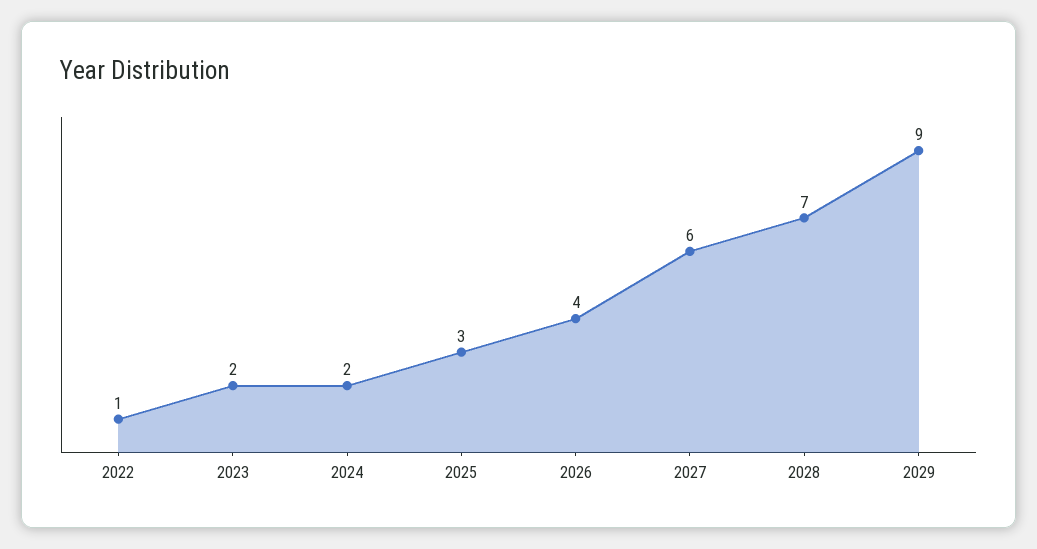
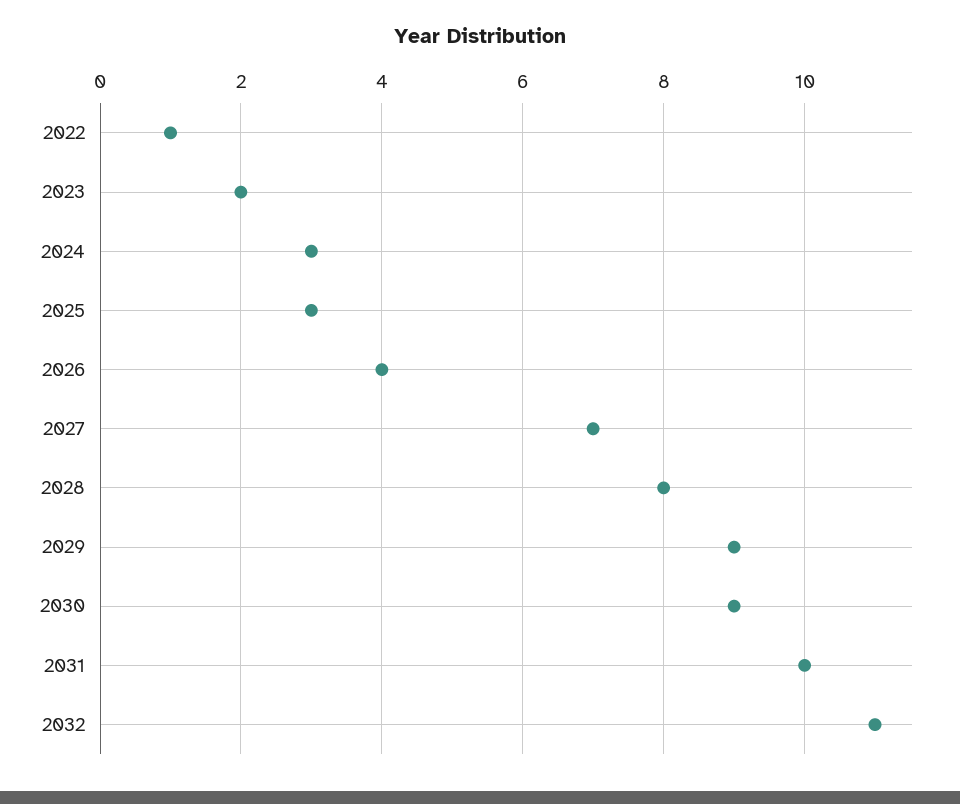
2024: 2 -> 3
2027: 6 -> 7
2028: 7 -> 8
2030: none -> 9
2031: none -> 10
2032: none -> 11

